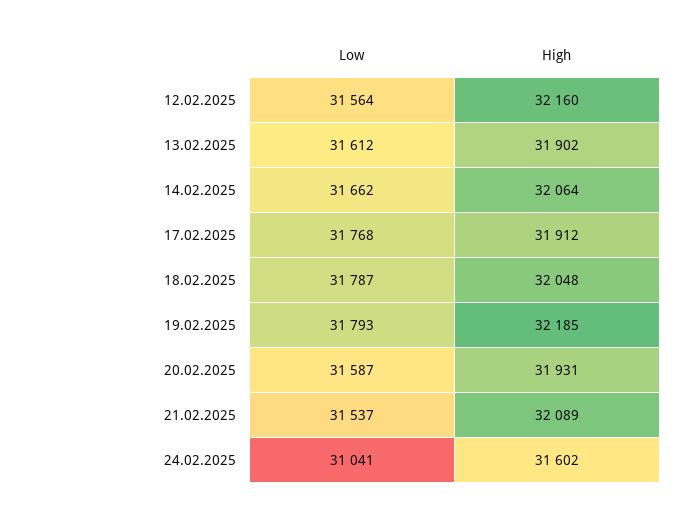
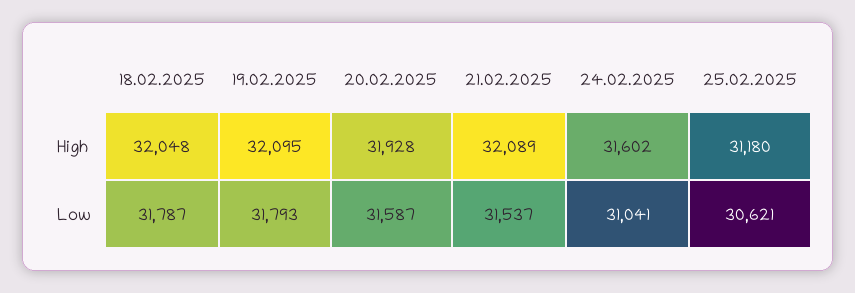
Low, 12.02.2025: 31564 -> none
High, 12.02.2025: 32160 -> none
Low, 13.02.2025: 31612 -> none
High, 13.02.2025: 31902 -> none
Low, 14.02.2025: 31662 -> none
High, 14.02.2025: 32064 -> none
Low, 17.02.2025: 31768 -> none
High, 17.02.2025: 31912 -> none
High, 19.02.2025: 32185 -> 32095
High, 20.02.2025: 31931 -> 31928
High, 25.02.2025: none -> 31180
Low, 25.02.2025: none -> 30621

